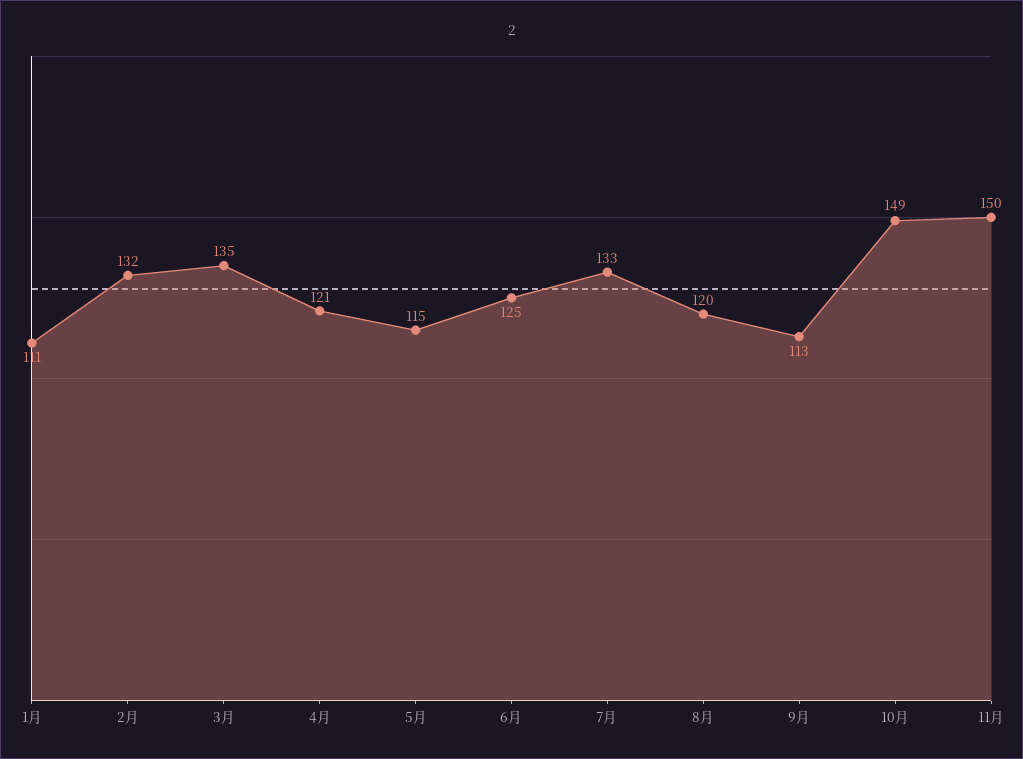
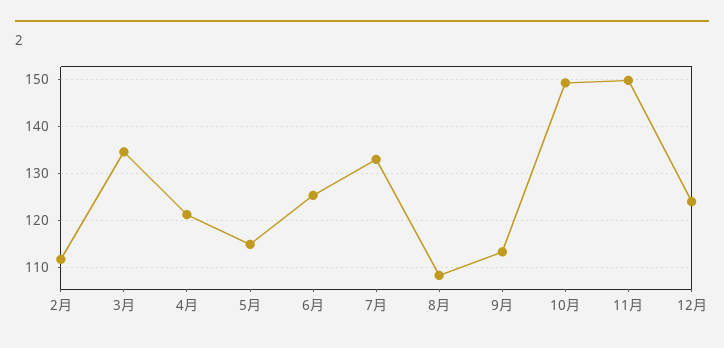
1月: 111 -> none
2月: 132 -> 112
8月: 120 -> 108
12月: none -> 124

